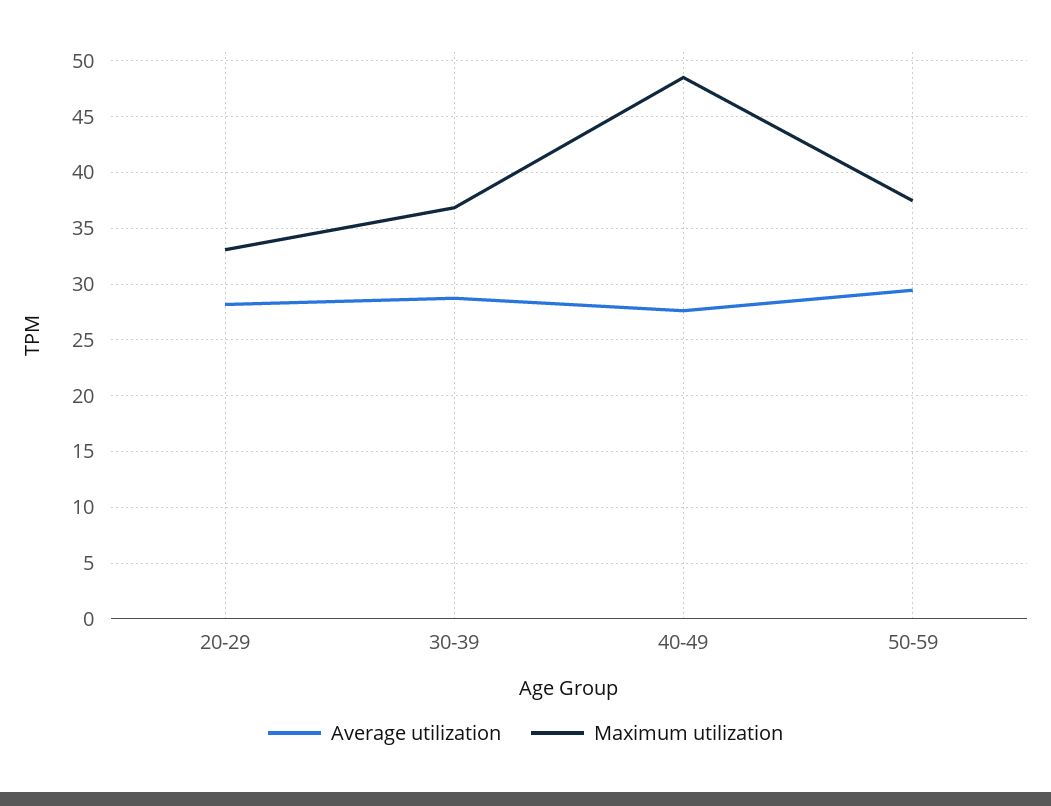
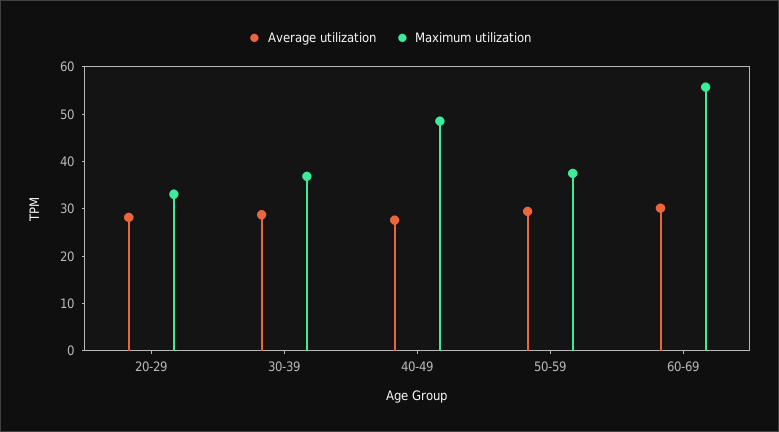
Average utilization, 60-69: none -> 30
Maximum utilization, 60-69: none -> 56

